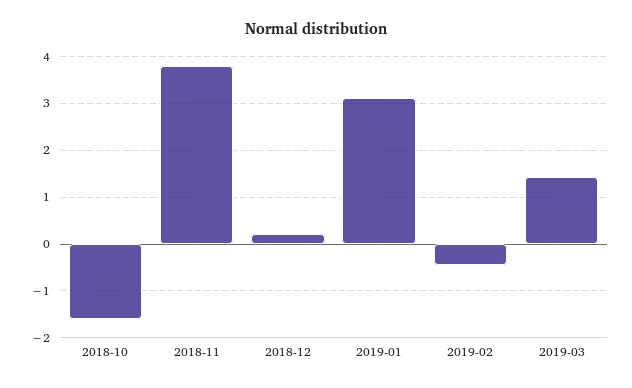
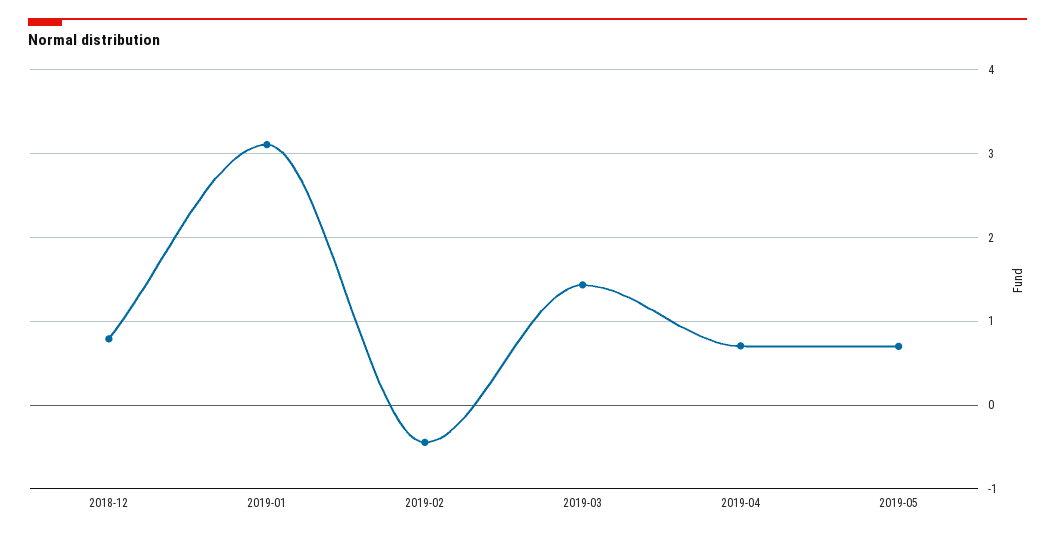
2018-10: -1.6 -> none
2018-11: 3.8 -> none
2018-12: 0.2 -> 0.8
2019-04: none -> 0.7
2019-05: none -> 0.7

